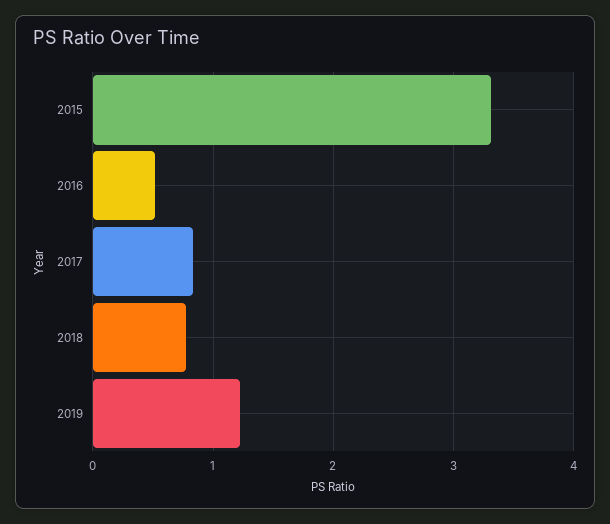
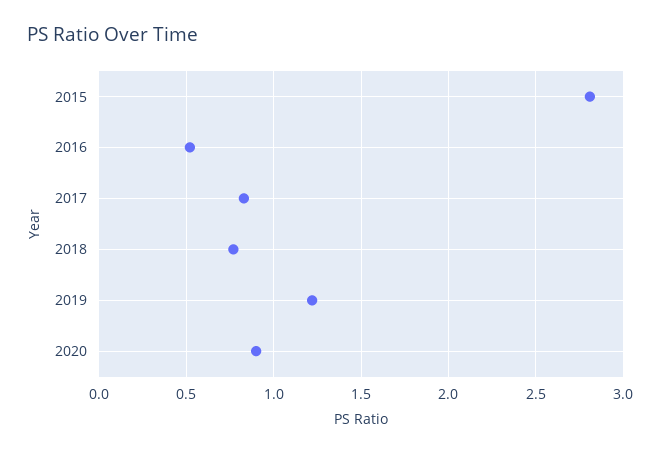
2015: 3.3 -> 2.8
2020: none -> 0.9

